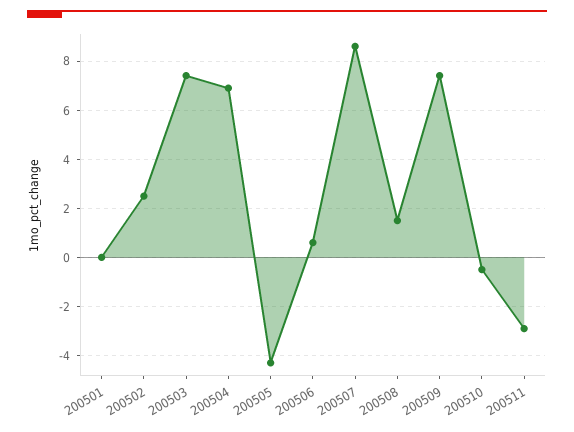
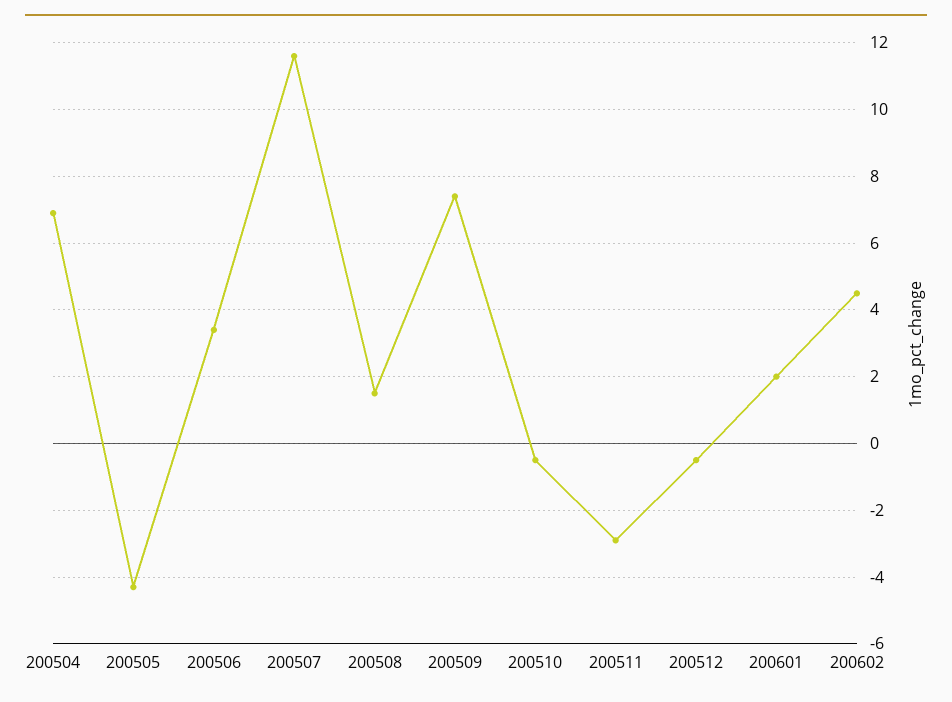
200501: 0 -> none
200502: 2.5 -> none
200503: 7.5 -> none
200506: 0.5 -> 3.5
200507: 8.5 -> 11.5
200512: none -> -0.5
200601: none -> 2
200602: none -> 4.5

